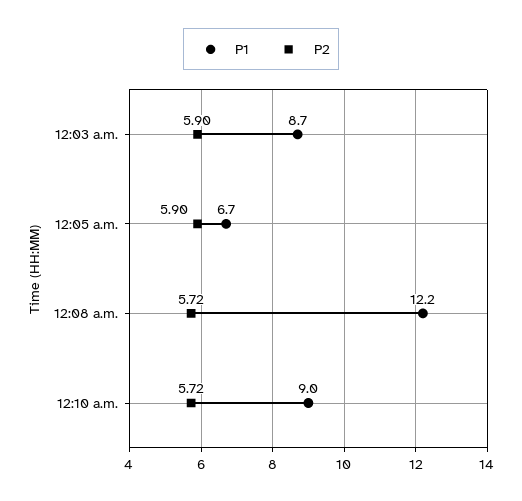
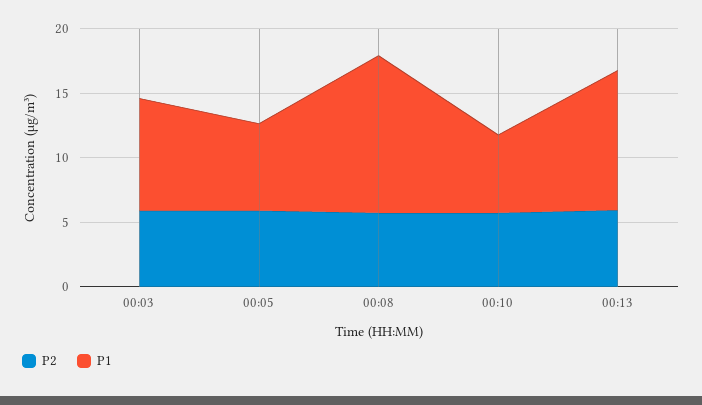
P1, 12:10 a.m.: 9 -> 6
P2, 00:13: none -> 6
P1, 00:13: none -> 11

